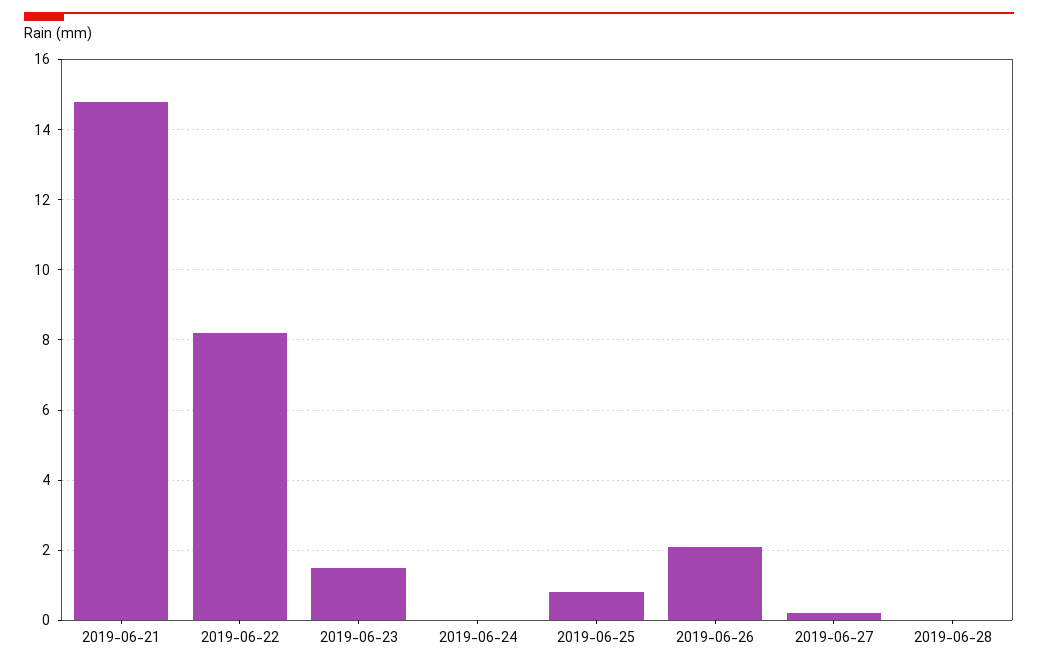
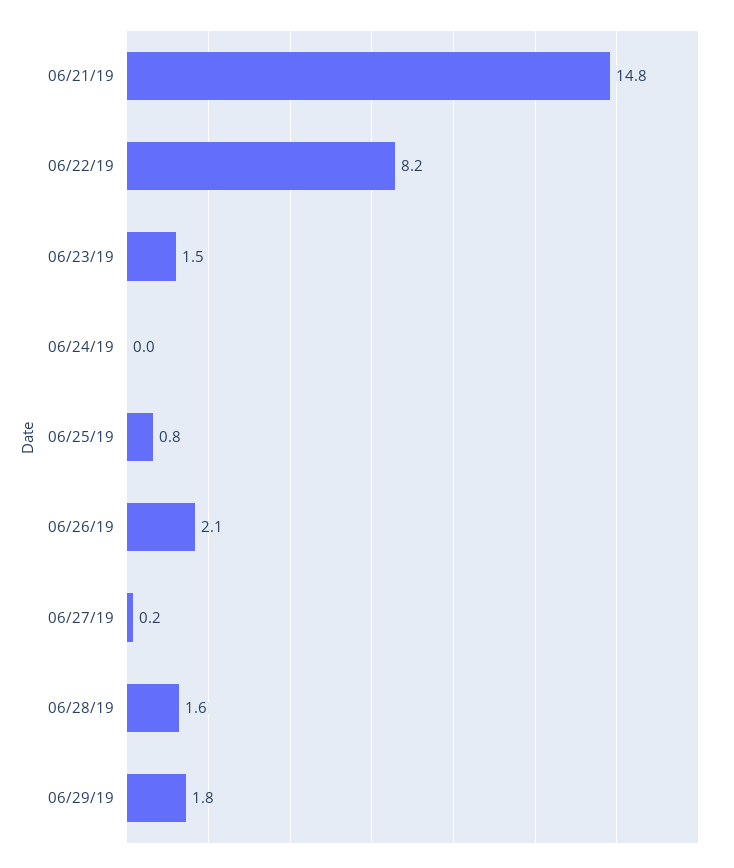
2019-06-28: 0 -> 1.6
06/29/19: none -> 1.8

